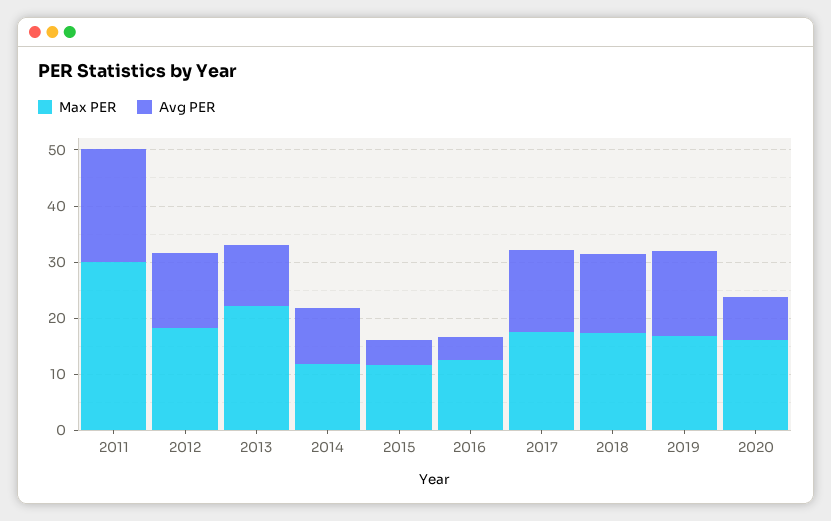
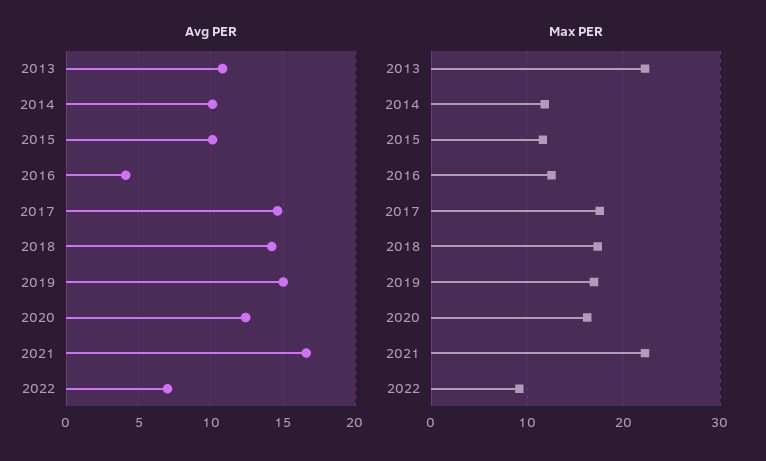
Max PER, 2011: 30 -> none
Avg PER, 2011: 20 -> none
Max PER, 2012: 18 -> none
Avg PER, 2012: 14 -> none
Avg PER, 2015: 4 -> 10
Avg PER, 2020: 8 -> 12.5
Avg PER, 2021: none -> 16.5
Avg PER, 2022: none -> 7
Max PER, 2021: none -> 22
Max PER, 2022: none -> 9

